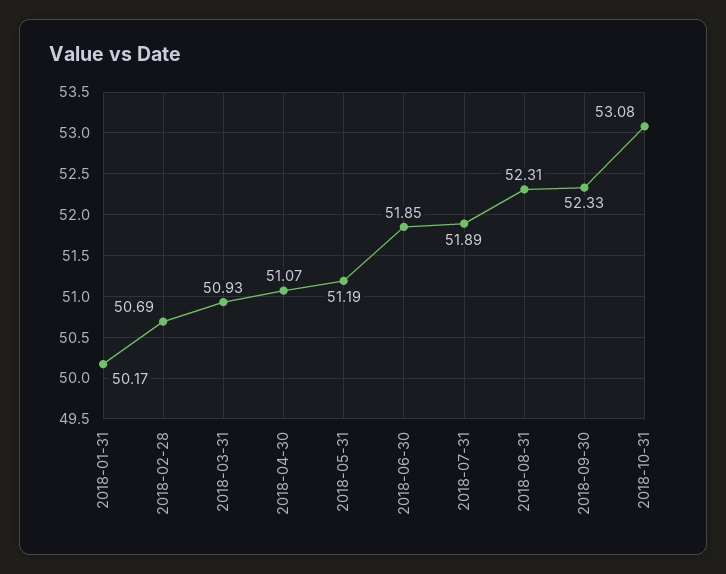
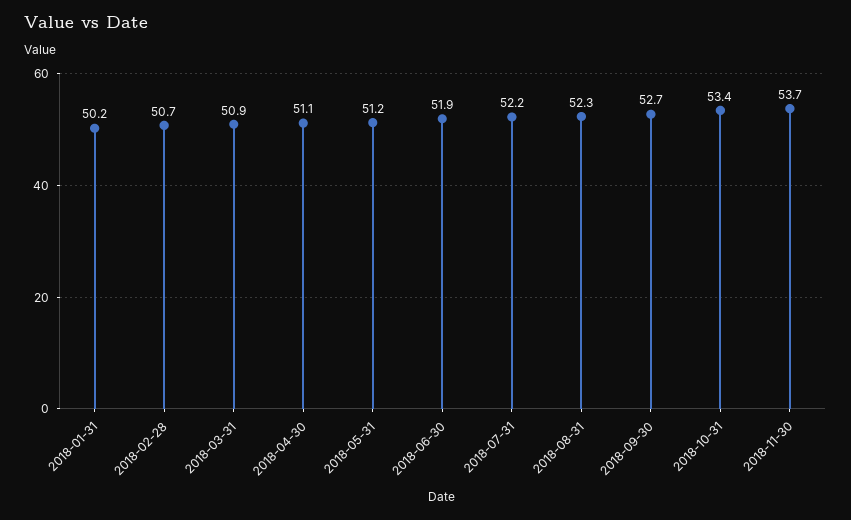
2018-07-31: 51.89 -> 52.2
2018-09-30: 52.33 -> 52.7
2018-10-31: 53.08 -> 53.4
2018-11-30: none -> 53.7

